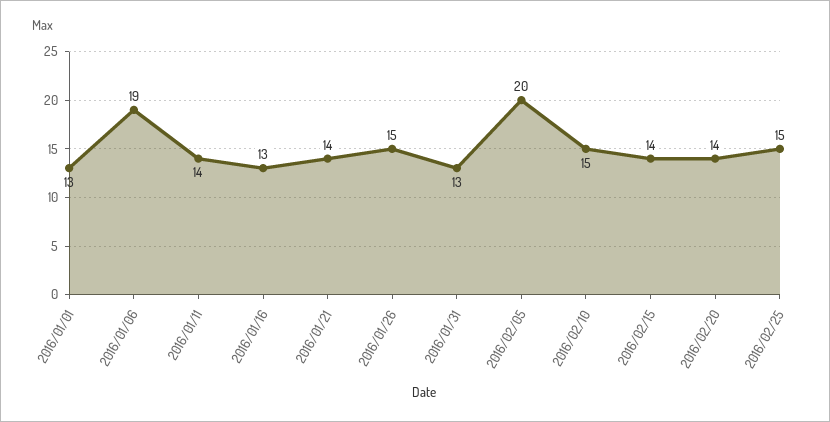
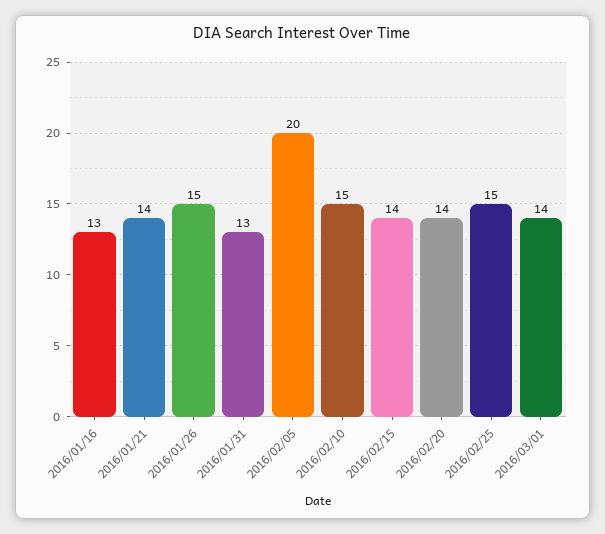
2016/01/01: 13 -> none
2016/01/06: 19 -> none
2016/01/11: 14 -> none
2016/03/01: none -> 14

